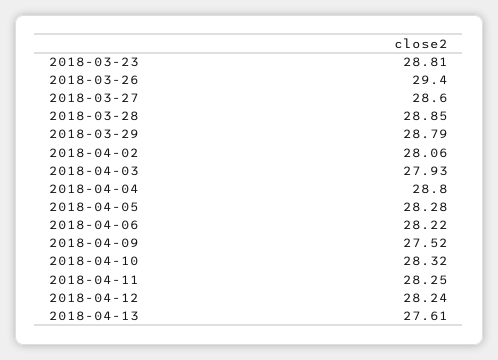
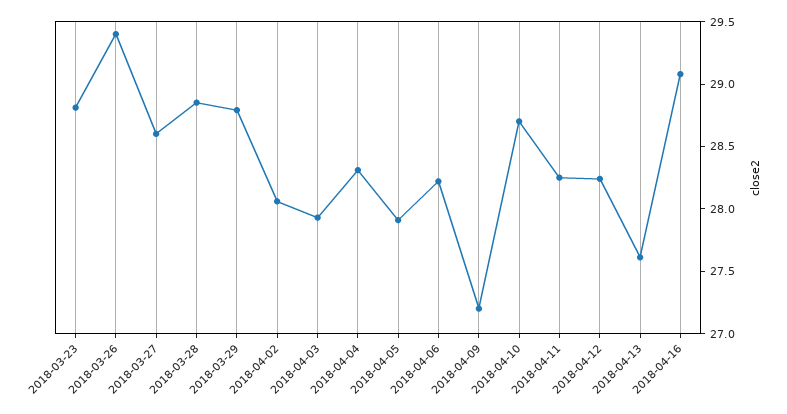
2018-04-04: 28.8 -> 28.3
2018-04-05: 28.28 -> 27.9
2018-04-09: 27.52 -> 27.2
2018-04-10: 28.32 -> 28.7
2018-04-16: none -> 29.1

